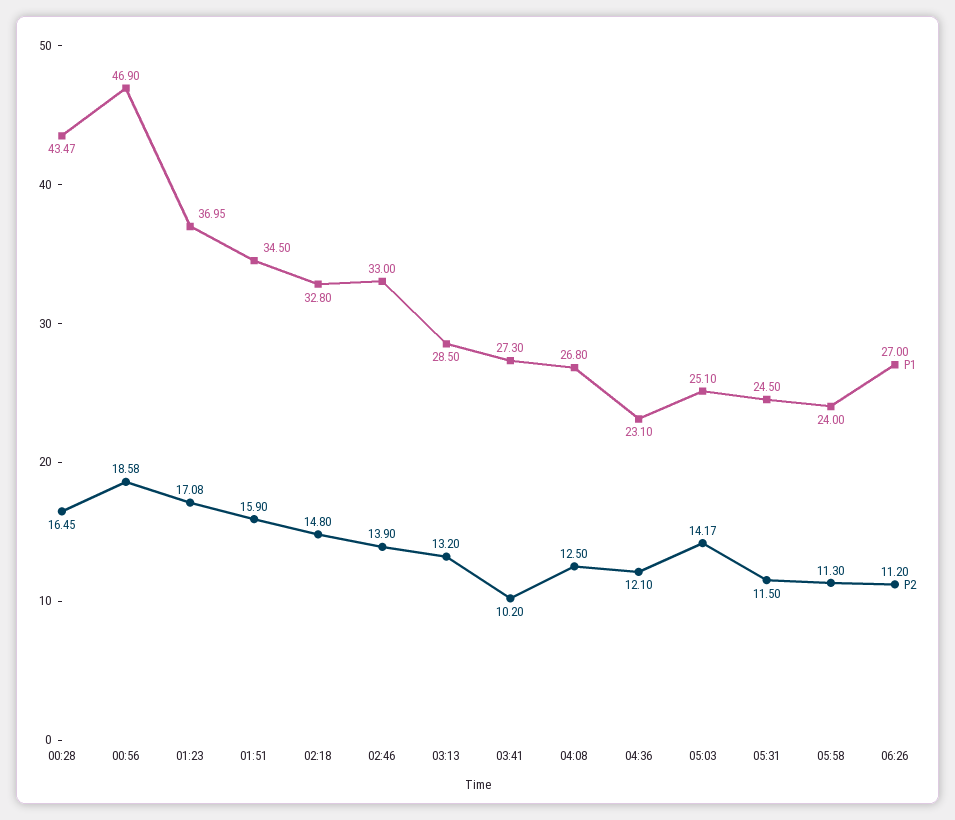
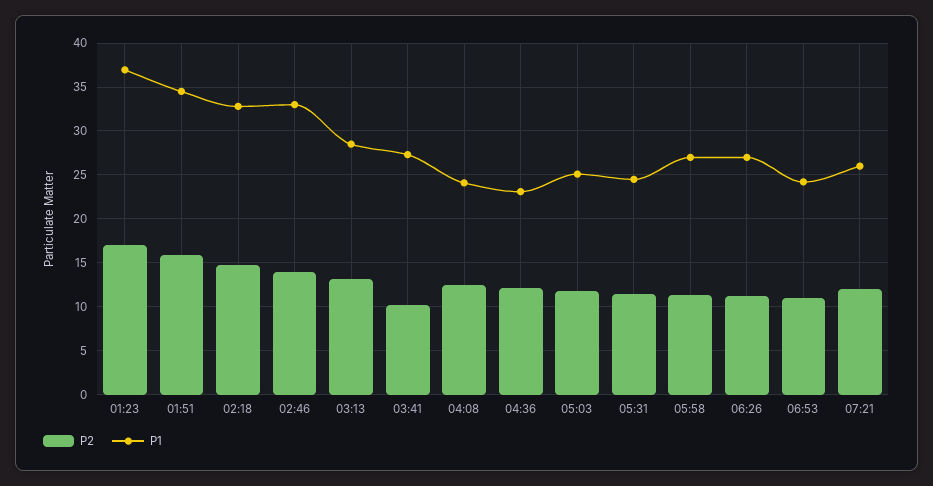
P1, 00:28: 43.47 -> none
P2, 00:28: 16.45 -> none
P1, 00:56: 46.9 -> none
P2, 00:56: 18.58 -> none
P1, 04:08: 26.8 -> 24
P2, 05:03: 14.17 -> 12
P1, 05:58: 24 -> 27
P2, 06:53: none -> 11
P1, 06:53: none -> 24
P2, 07:21: none -> 12
P1, 07:21: none -> 26

